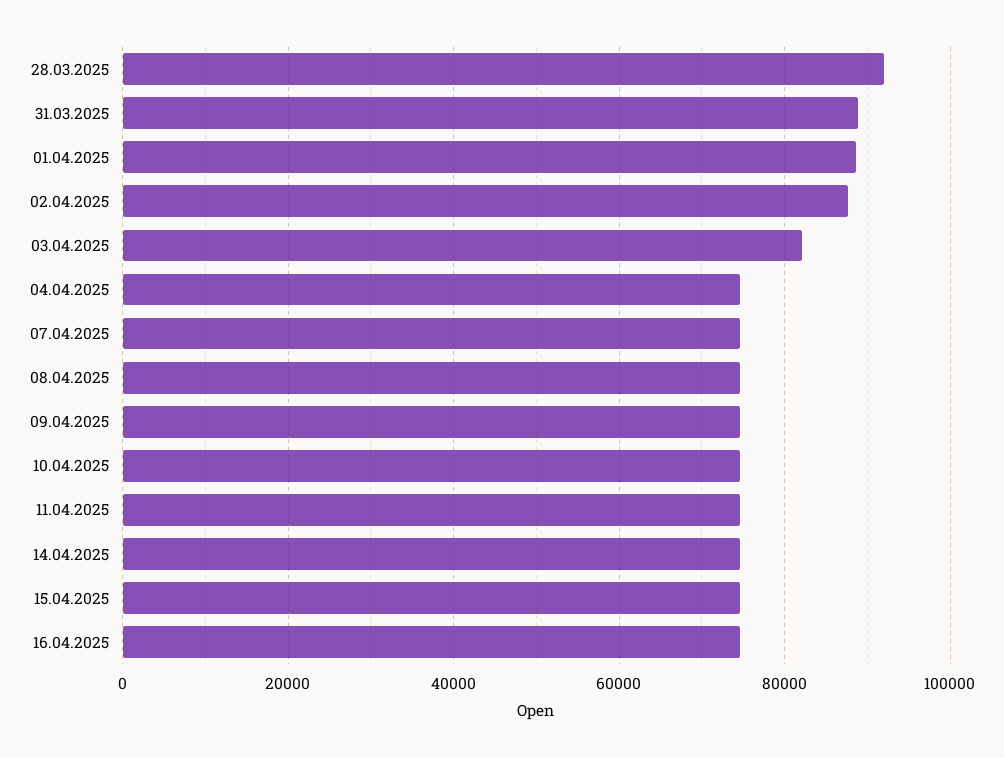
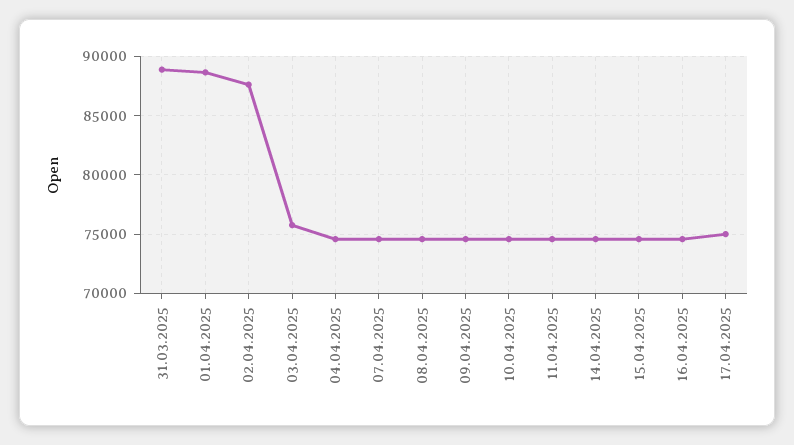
28.03.2025: 92000 -> none
03.04.2025: 82000 -> 76000
17.04.2025: none -> 75000

